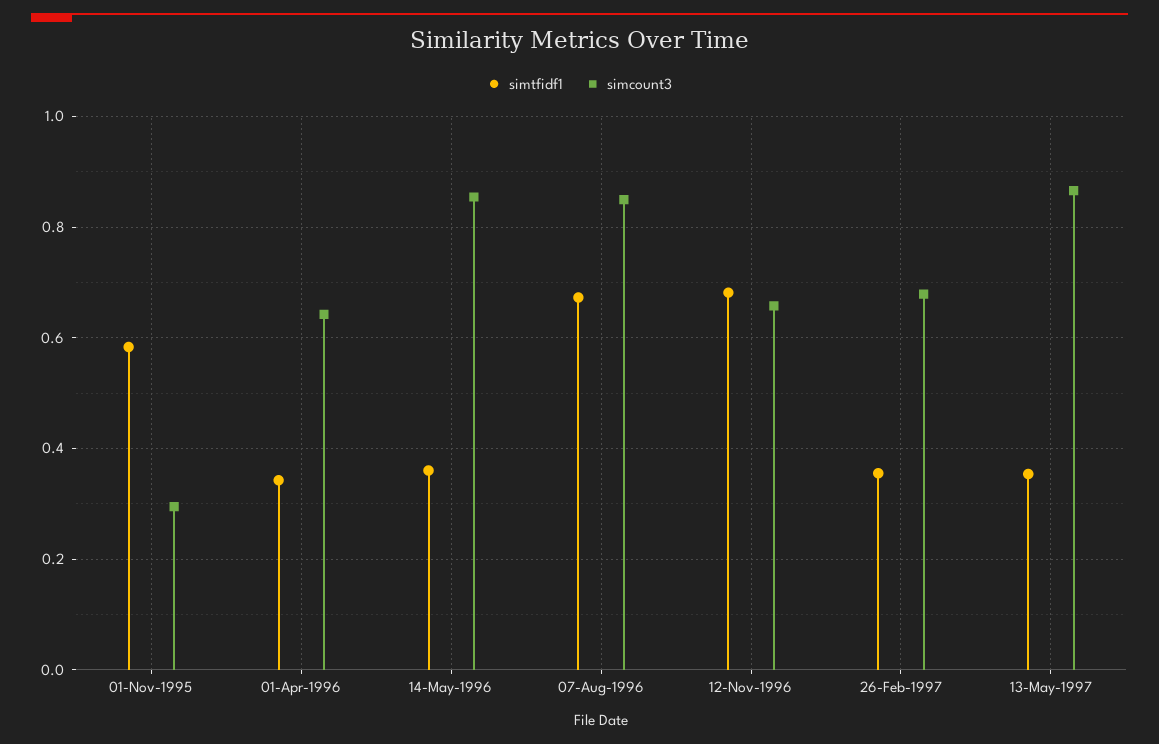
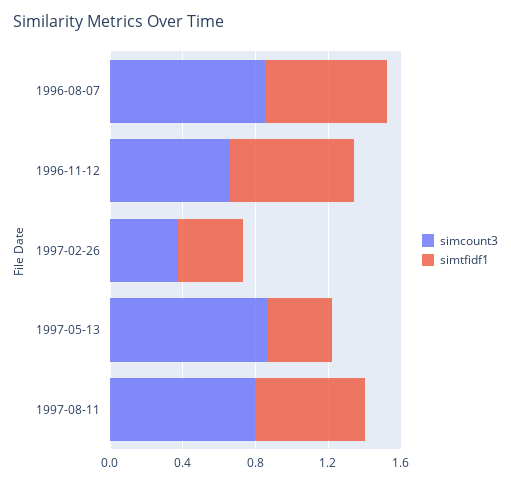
simtfidf1, 01-Nov-1995: 0.58 -> none
simcount3, 01-Nov-1995: 0.3 -> none
simtfidf1, 01-Apr-1996: 0.34 -> none
simcount3, 01-Apr-1996: 0.64 -> none
simtfidf1, 14-May-1996: 0.36 -> none
simcount3, 14-May-1996: 0.86 -> none
simcount3, 26-Feb-1997: 0.68 -> 0.4
simcount3, 1997-08-11: none -> 0.8
simtfidf1, 1997-08-11: none -> 0.6

